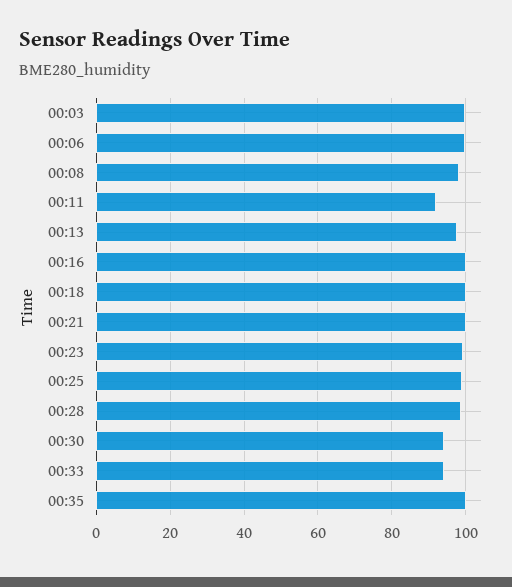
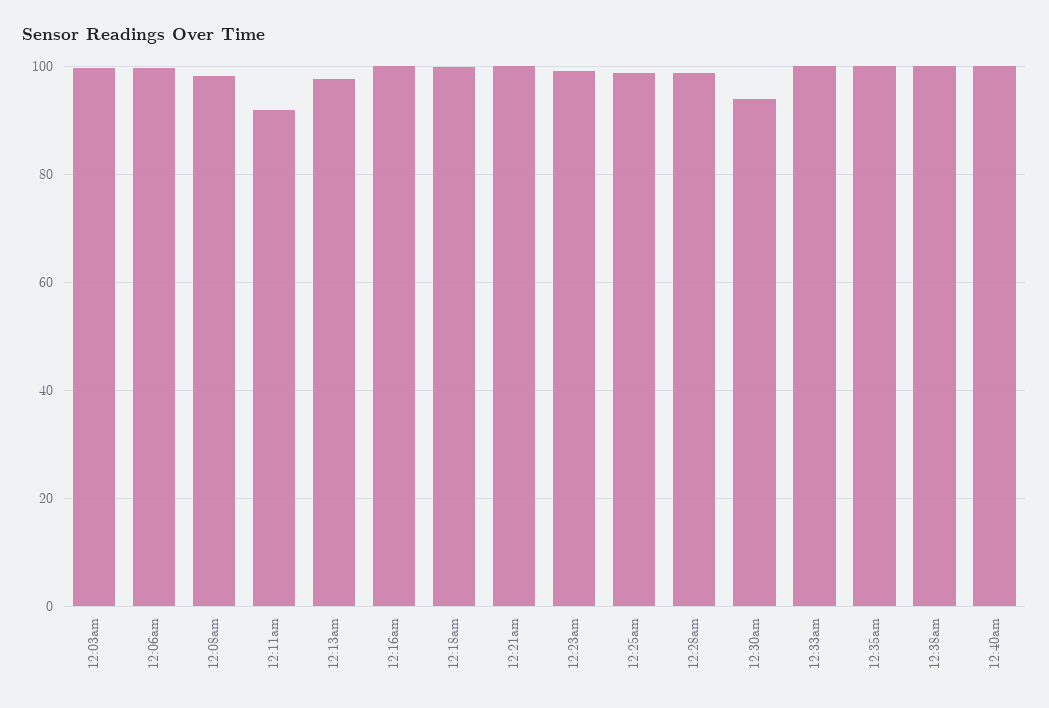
00:33: 94 -> 100
12:38am: none -> 100
12:40am: none -> 100

